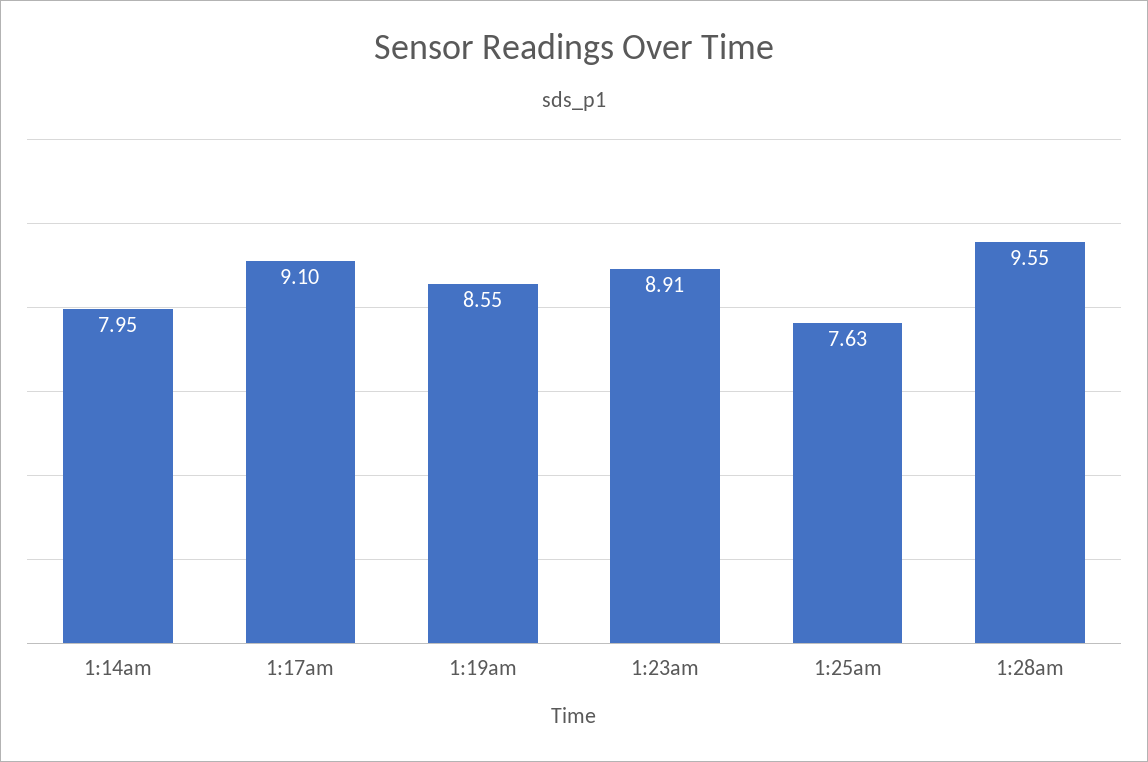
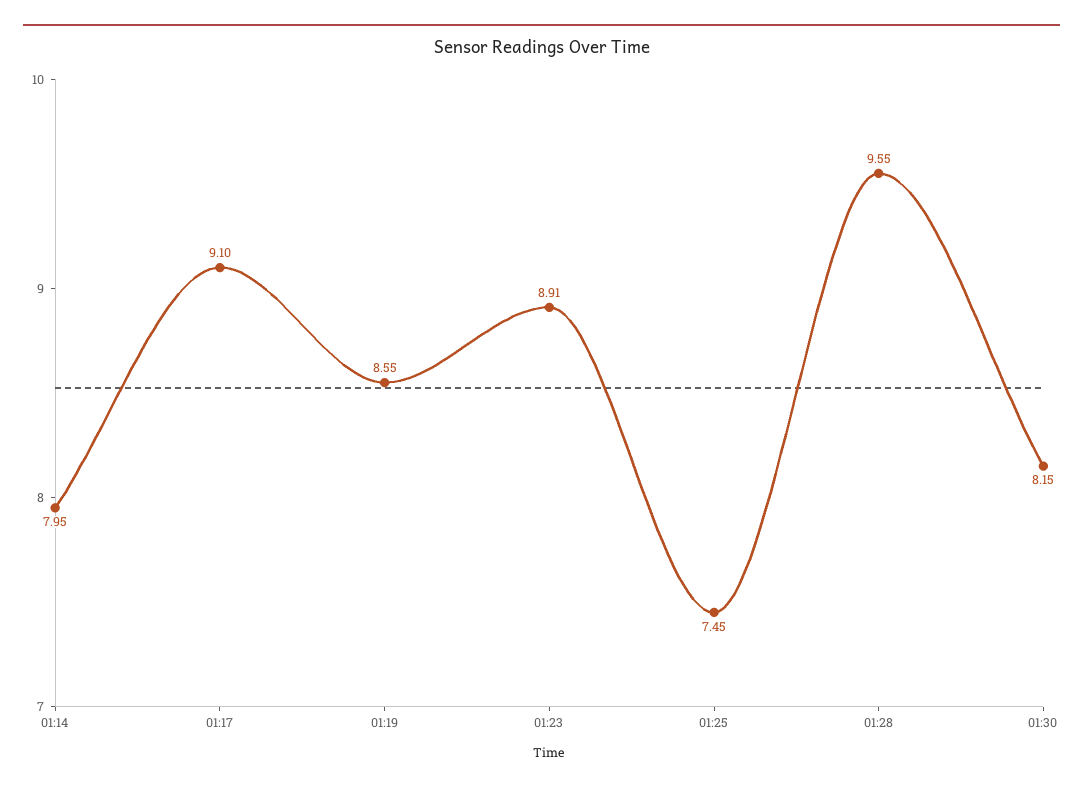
1:25am: 7.63 -> 7.45
01:30: none -> 8.15

